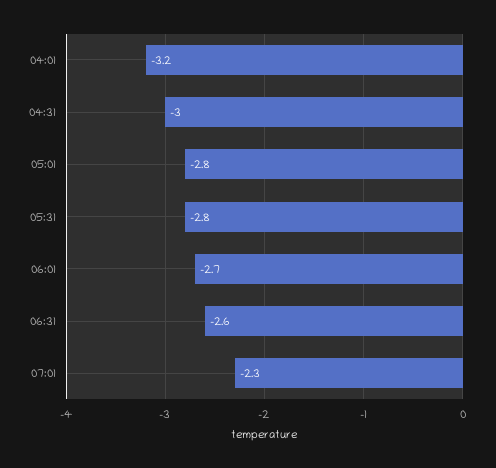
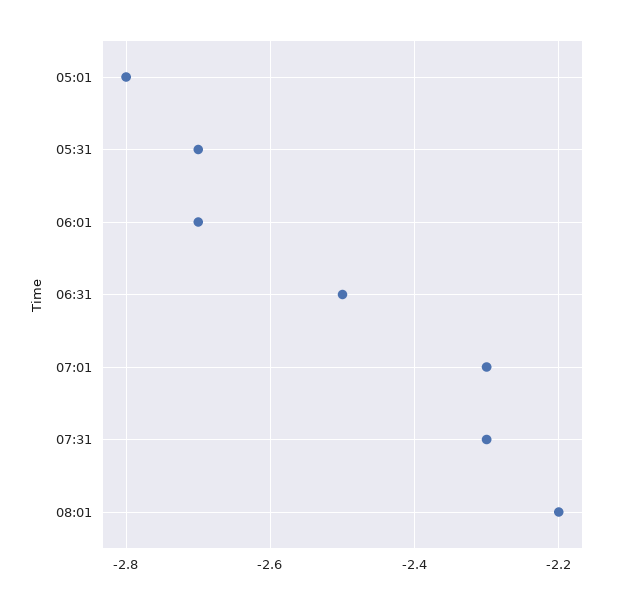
04:01: -3.2 -> none
04:31: -3 -> none
05:31: -2.8 -> -2.7
06:31: -2.6 -> -2.5
07:31: none -> -2.3
08:01: none -> -2.2

